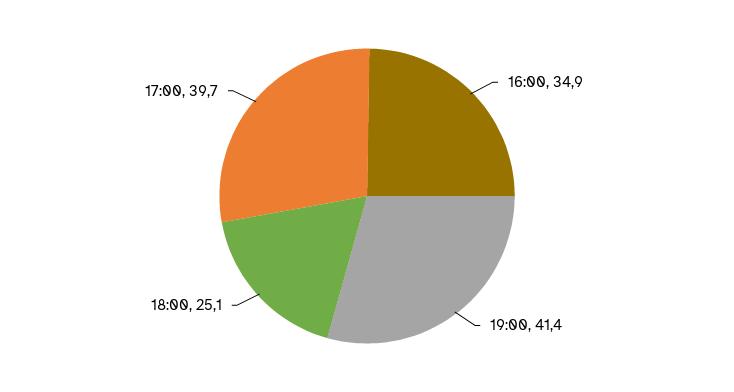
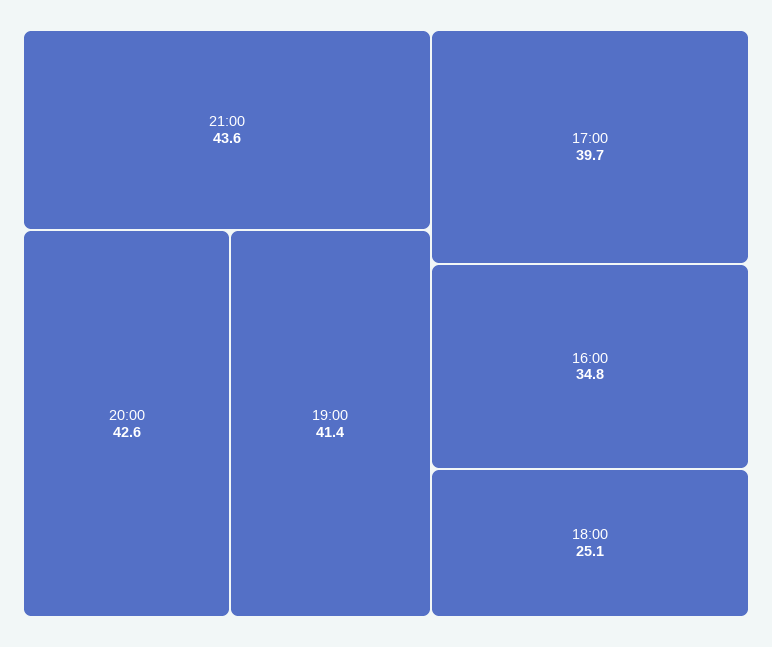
16:00: 34.9 -> 34.8
21:00: none -> 43.6
20:00: none -> 42.6

